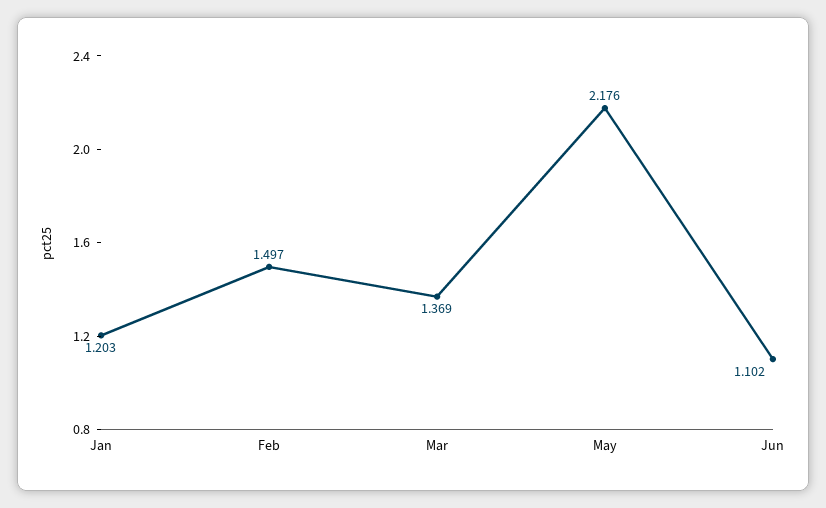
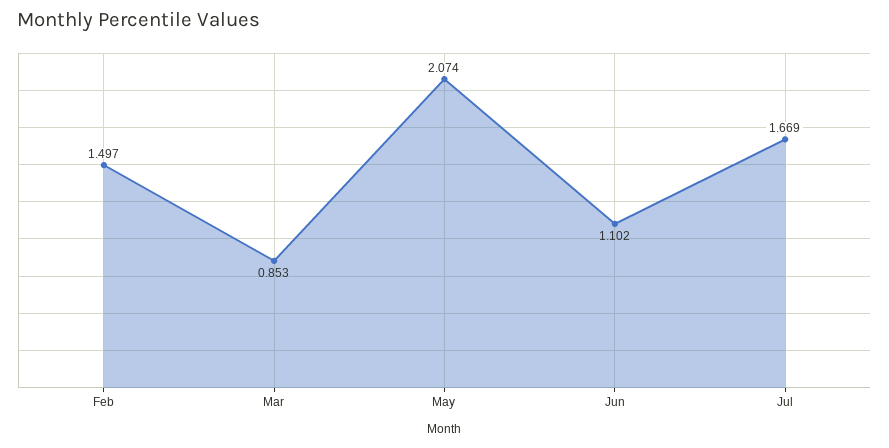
Jan: 1.203 -> none
Mar: 1.369 -> 0.853
May: 2.176 -> 2.074
Jul: none -> 1.669

